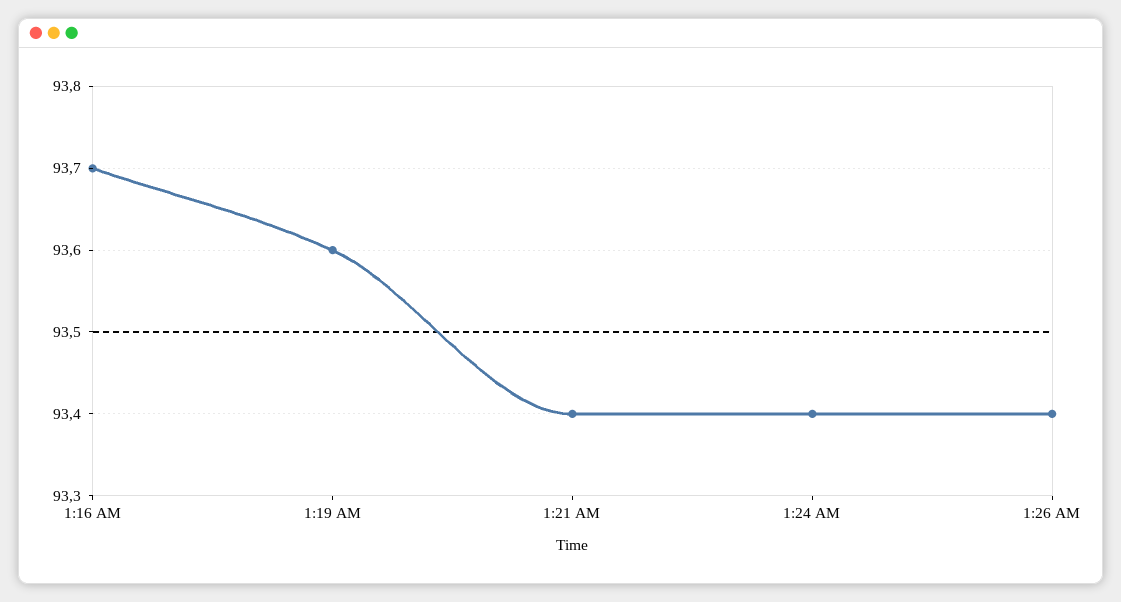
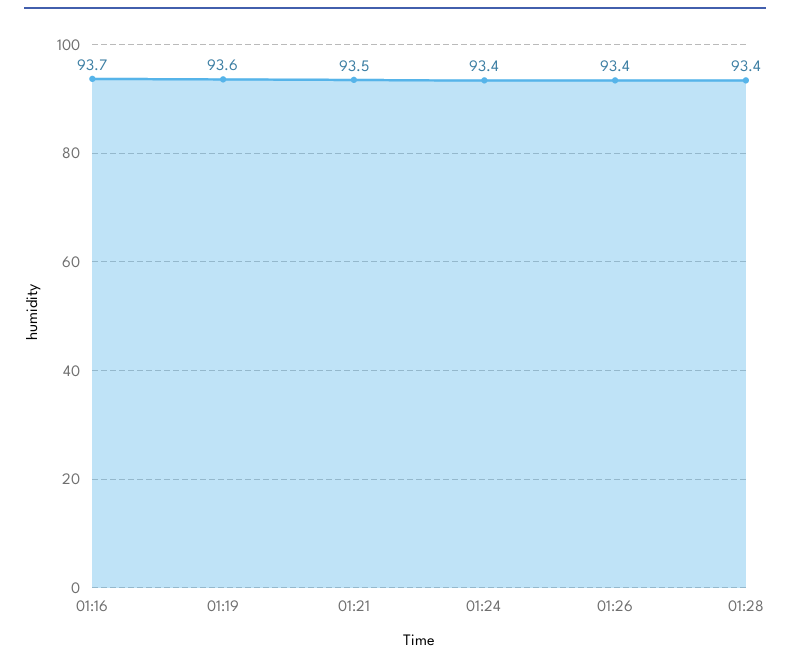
1:21 AM: 93.4 -> 93.5
01:28: none -> 93.4

